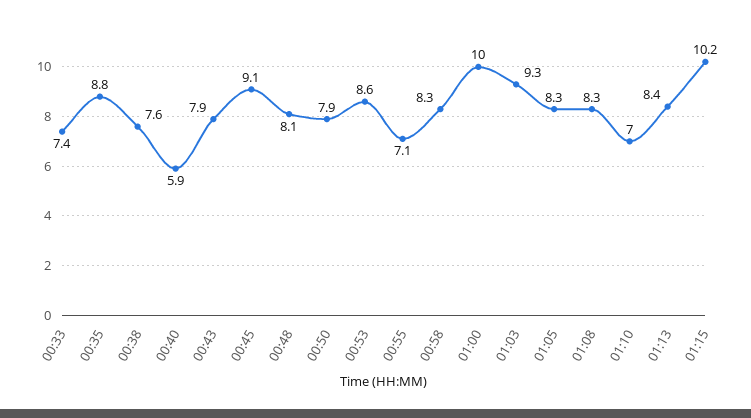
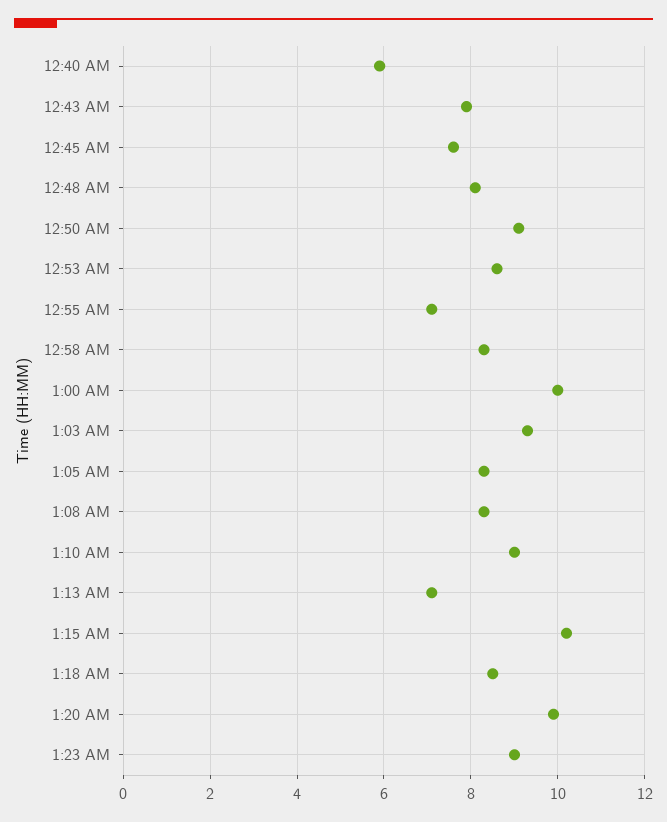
00:33: 7.4 -> none
00:35: 8.8 -> none
00:38: 7.6 -> none
00:45: 9.1 -> 7.5
00:50: 7.9 -> 9
01:10: 7 -> 9
01:13: 8.4 -> 7
1:18 AM: none -> 8.5
1:20 AM: none -> 10
1:23 AM: none -> 9

